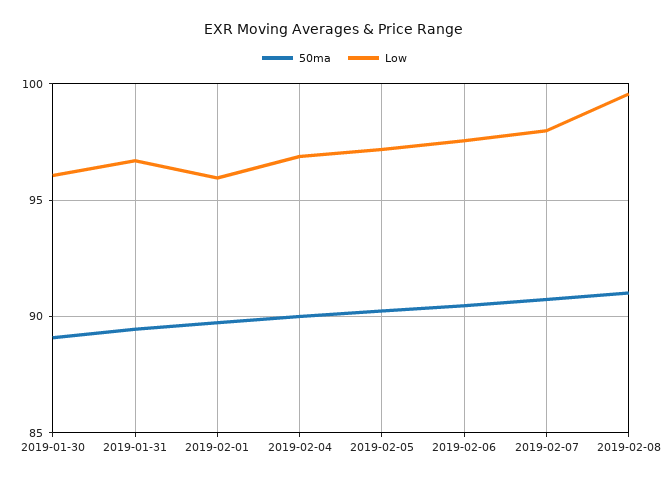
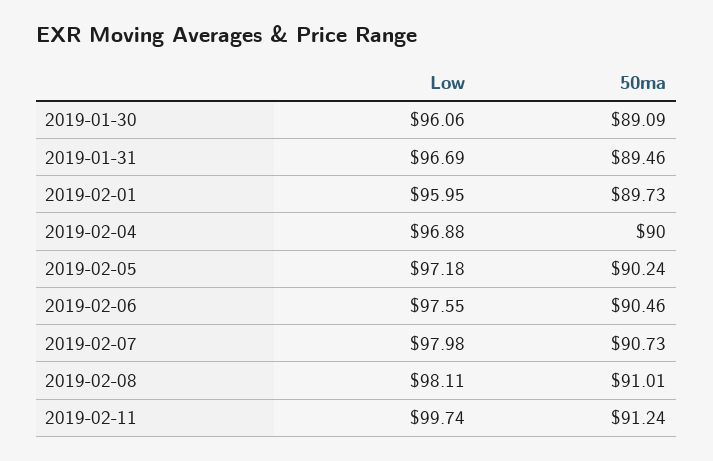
Low, 2019-02-08: 99.5 -> 98.11
Low, 2019-02-11: none -> 99.74
50ma, 2019-02-11: none -> 91.24

